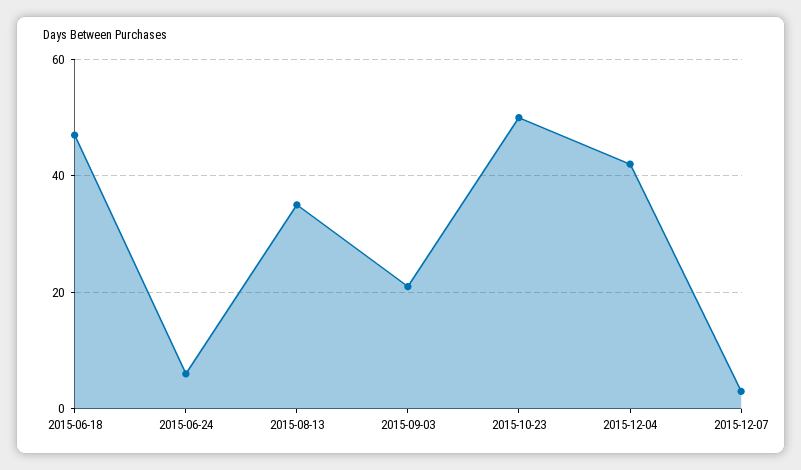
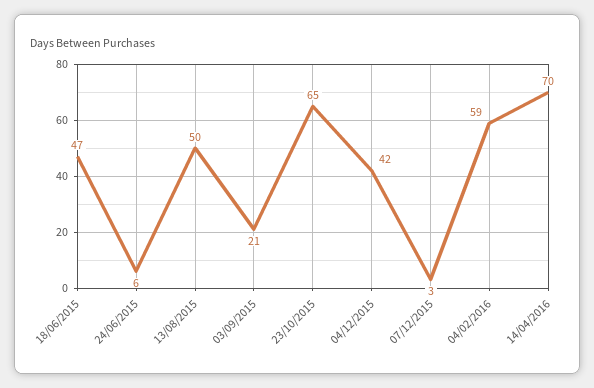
2015-08-13: 35 -> 50
2015-10-23: 50 -> 65
04/02/2016: none -> 59
14/04/2016: none -> 70

